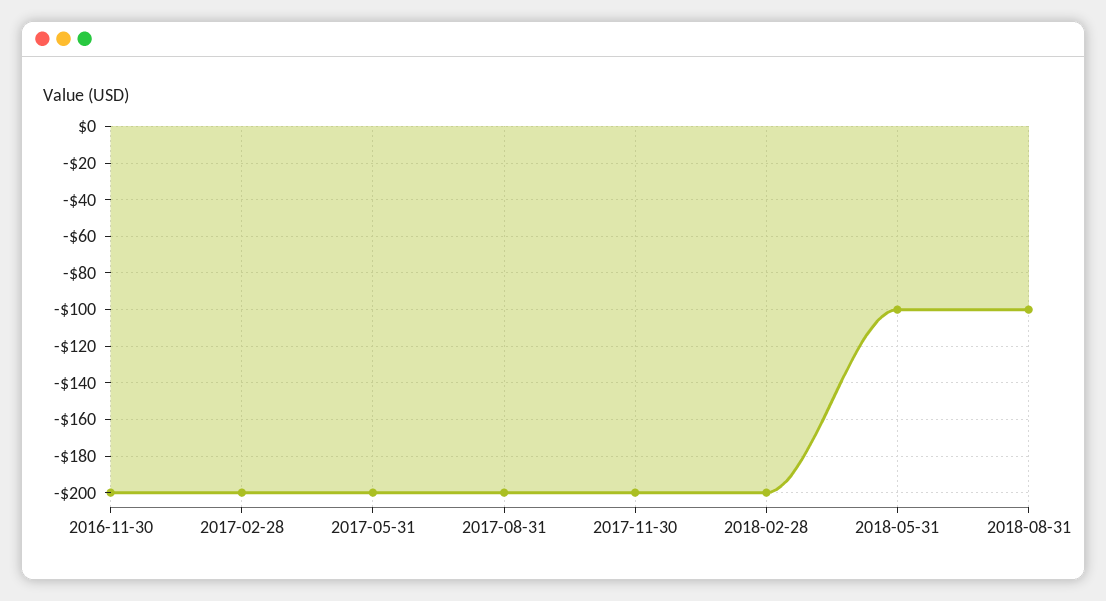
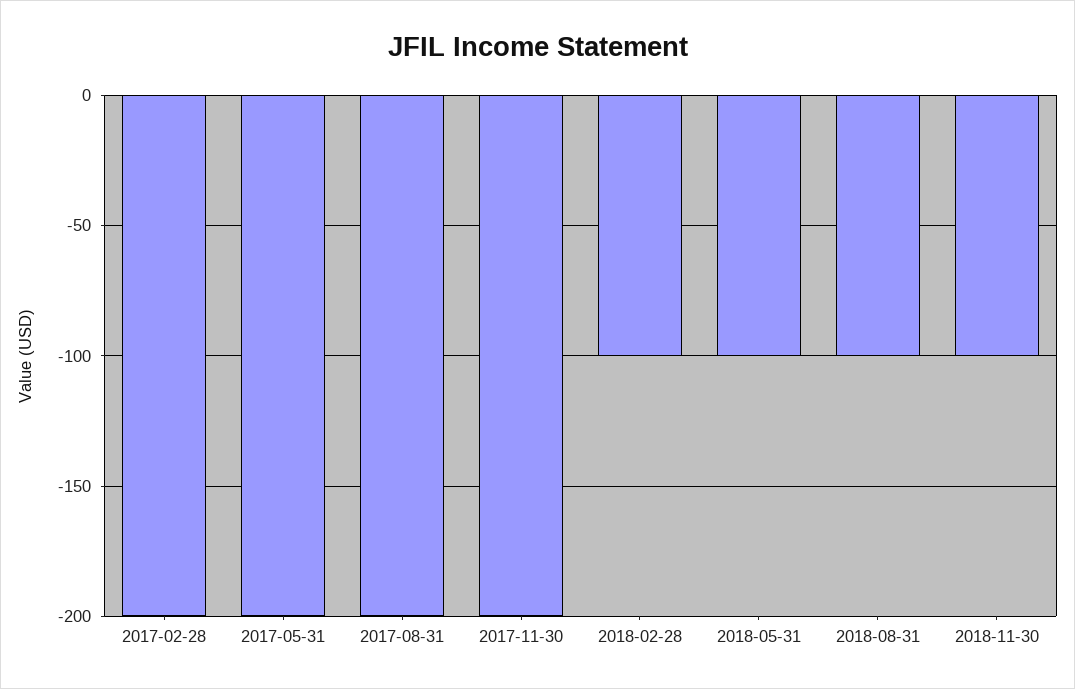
2016-11-30: -200 -> none
2018-02-28: -200 -> -100
2018-11-30: none -> -100

